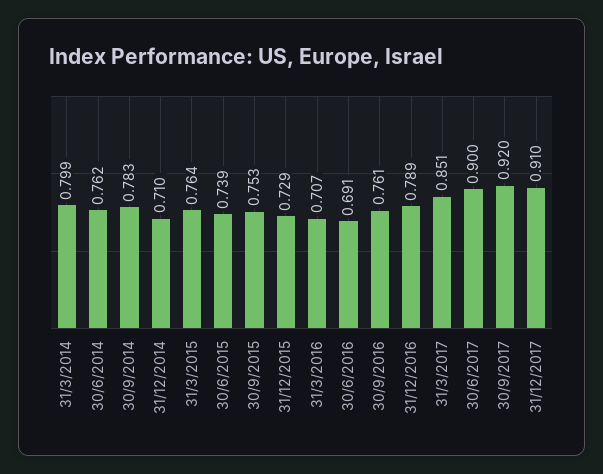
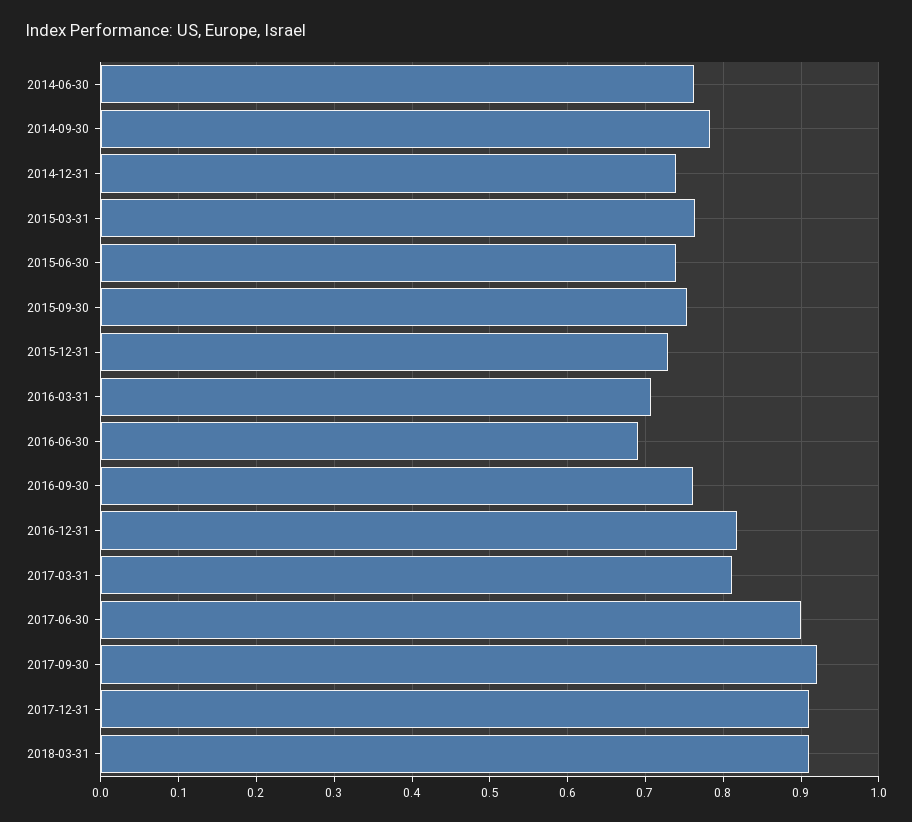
31/3/2014: 0.799 -> none
31/12/2014: 0.71 -> 0.74
31/12/2016: 0.789 -> 0.82
31/3/2017: 0.851 -> 0.81
2018-03-31: none -> 0.91

